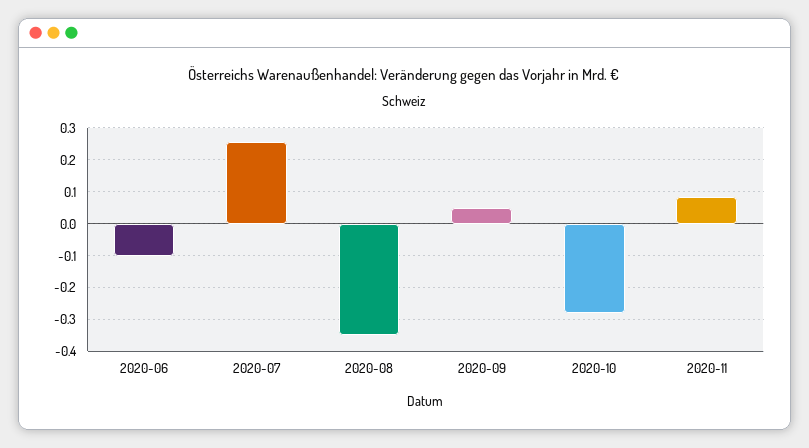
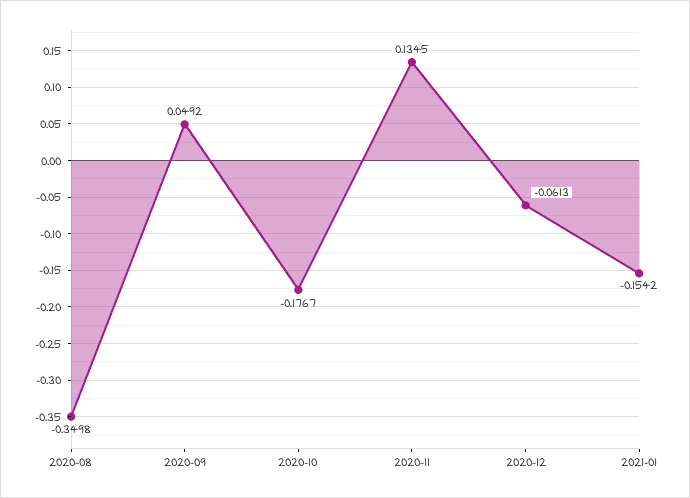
2020-06: -0.1 -> none
2020-07: 0.26 -> none
2020-10: -0.28 -> -0.1767
2020-11: 0.08 -> 0.1345
2020-12: none -> -0.0613
2021-01: none -> -0.1542

